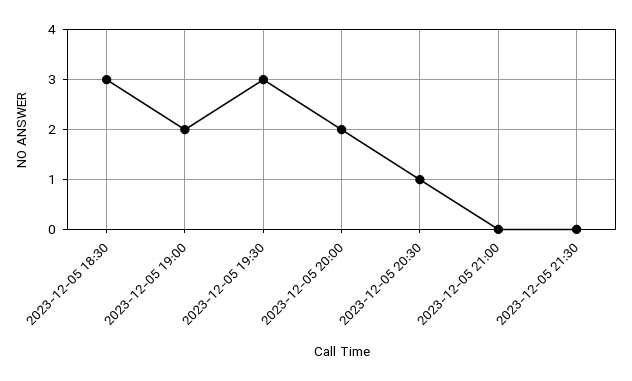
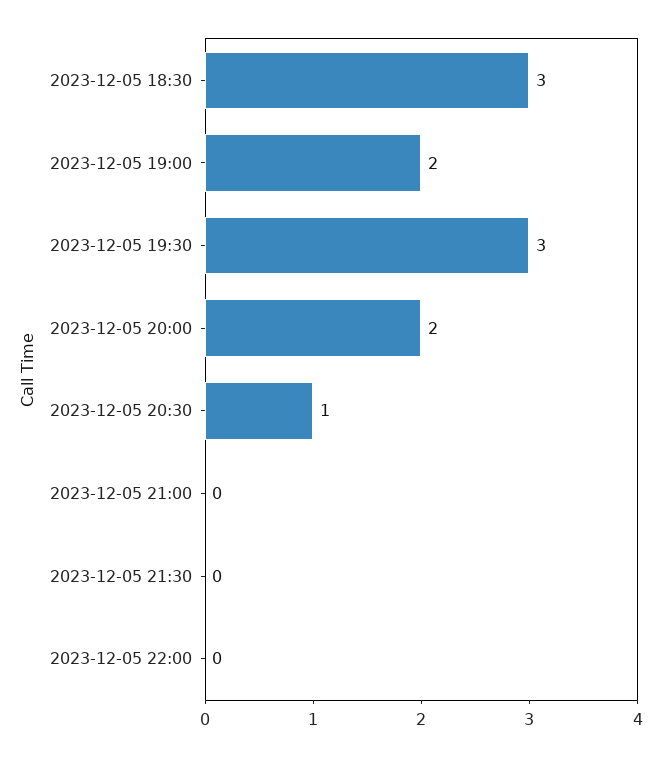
2023-12-05 22:00: none -> 0

